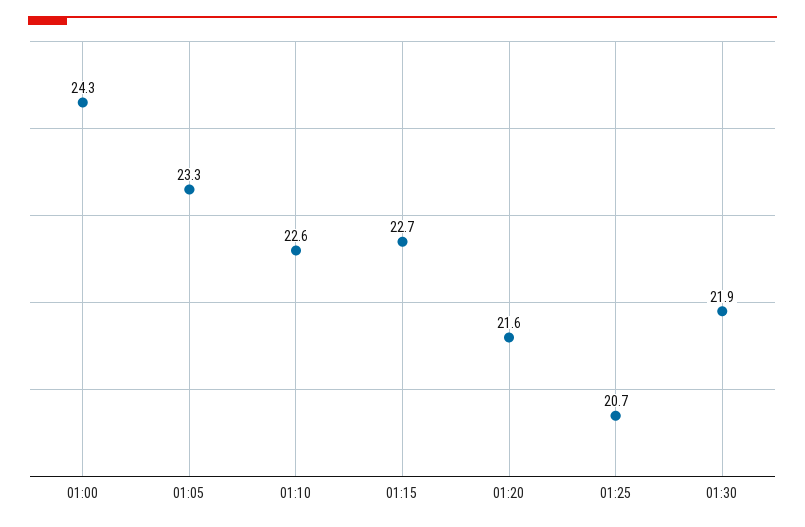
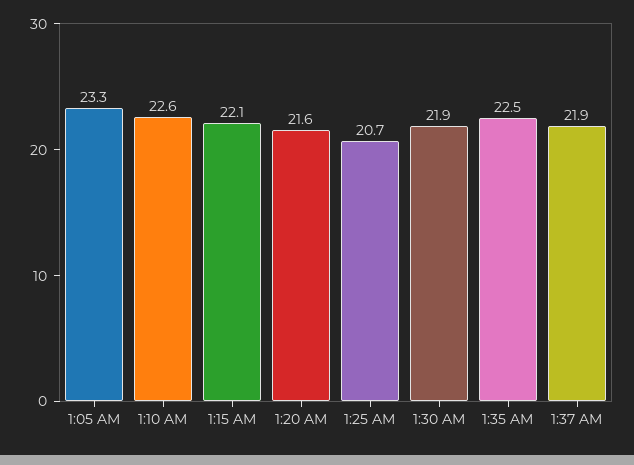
01:00: 24.3 -> none
01:15: 22.7 -> 22.1
1:35 AM: none -> 22.5
1:37 AM: none -> 21.9

